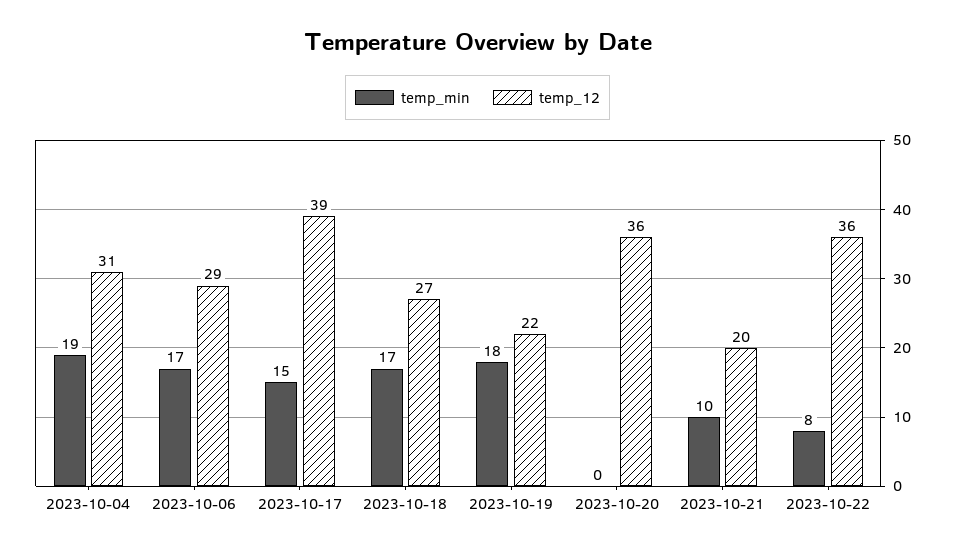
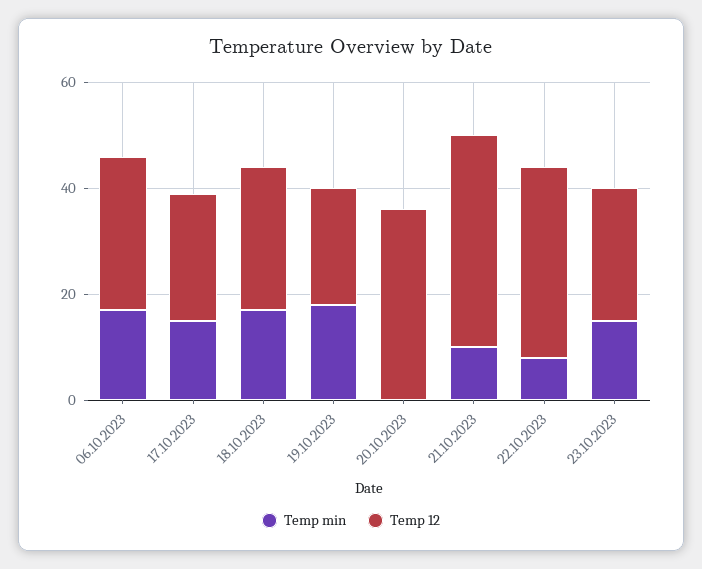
temp_min, 2023-10-04: 19 -> none
temp_12, 2023-10-04: 31 -> none
temp_12, 2023-10-17: 39 -> 25
temp_12, 2023-10-21: 20 -> 40
temp_min, 23.10.2023: none -> 15
temp_12, 23.10.2023: none -> 25

